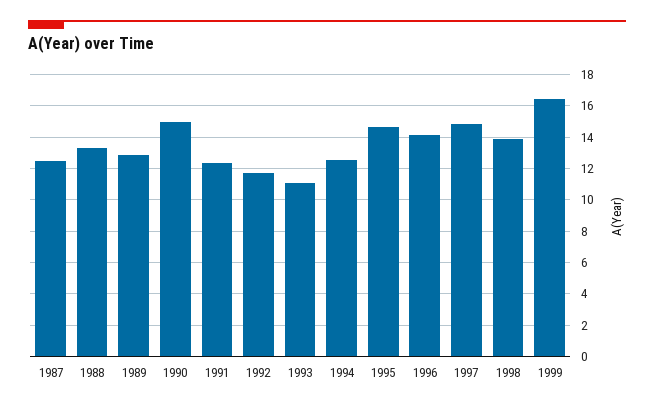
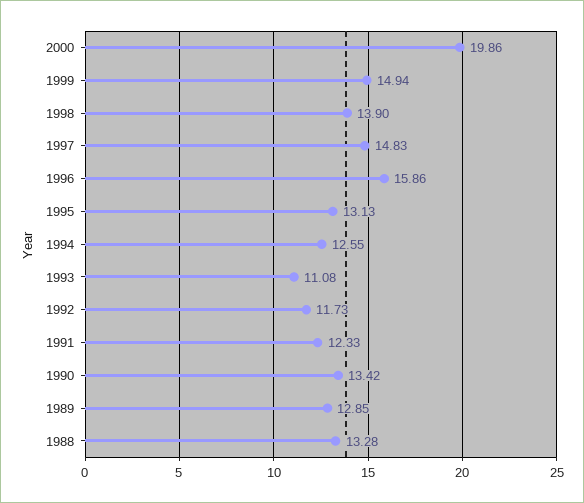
1987: 12.5 -> none
1990: 15 -> 13.42
1995: 14.5 -> 13.13
1996: 14 -> 15.86
1999: 16.5 -> 14.94
2000: none -> 19.86

